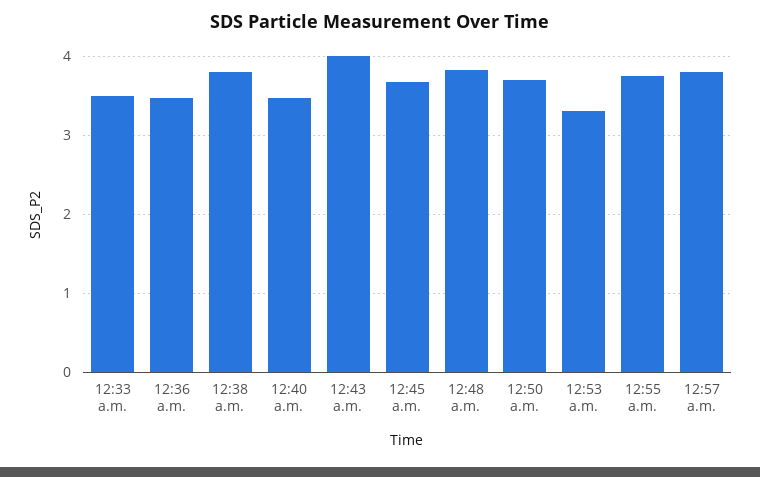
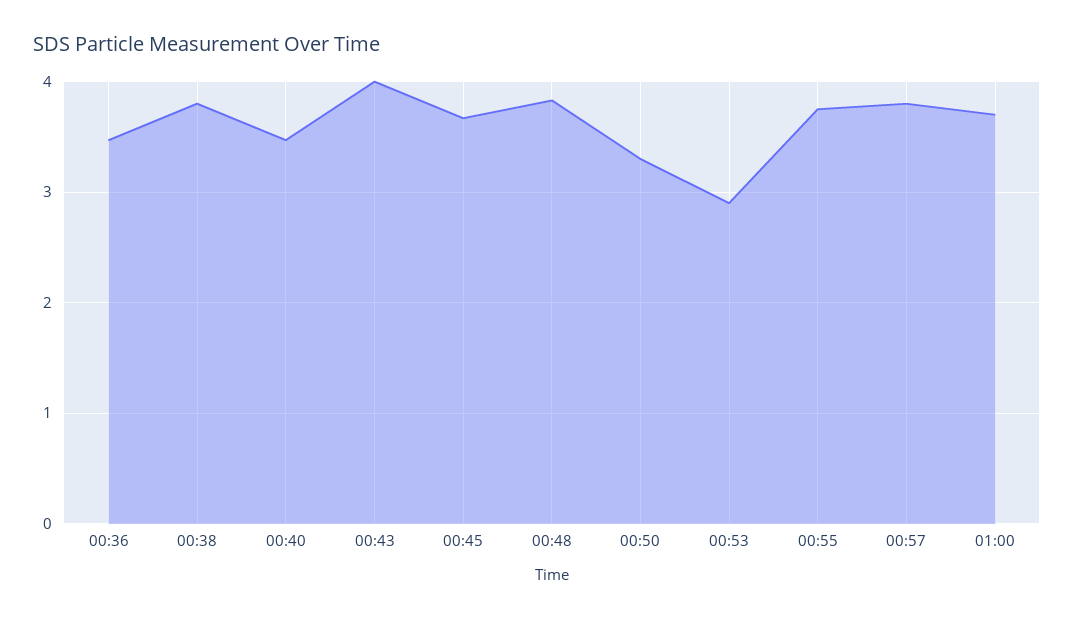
12:33 a.m.: 3.5 -> none
12:50 a.m.: 3.7 -> 3.3
12:53 a.m.: 3.3 -> 2.9
01:00: none -> 3.7

